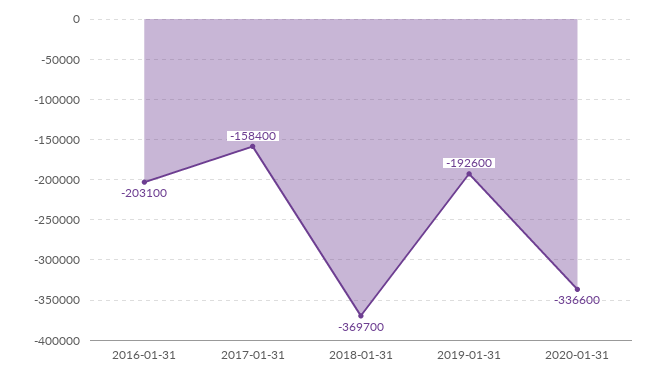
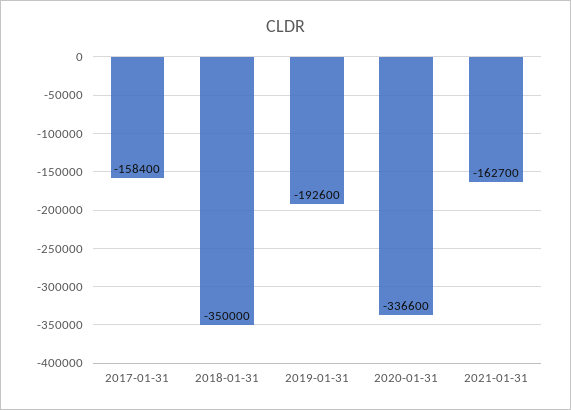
2016-01-31: -203100 -> none
2018-01-31: -369700 -> -350000
2021-01-31: none -> -162700

